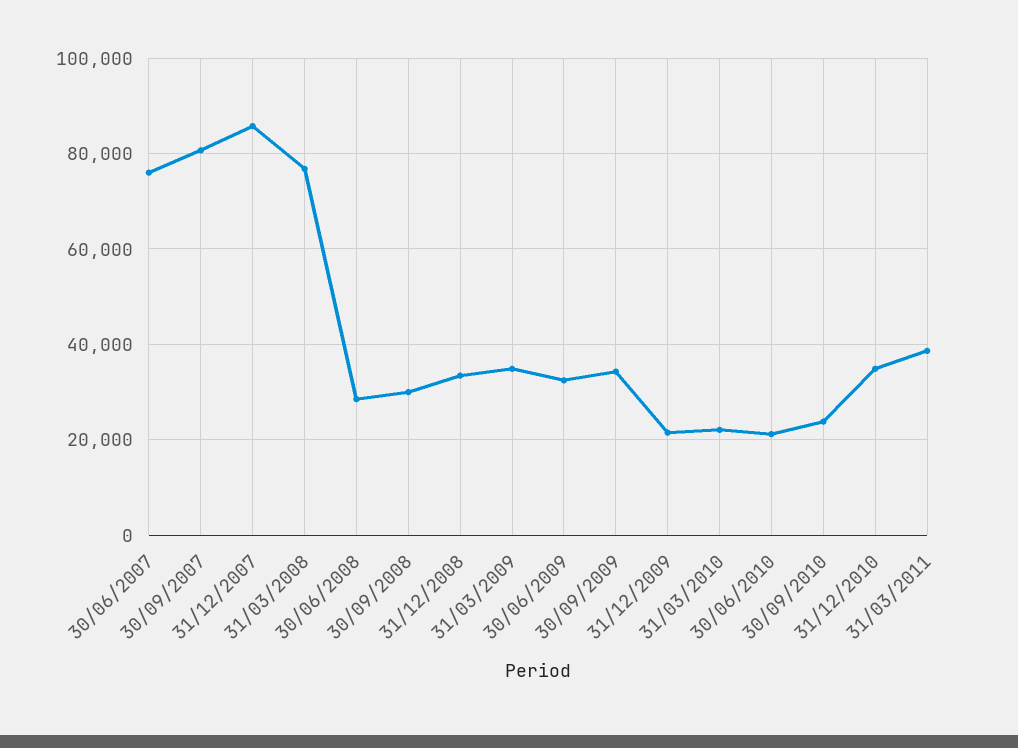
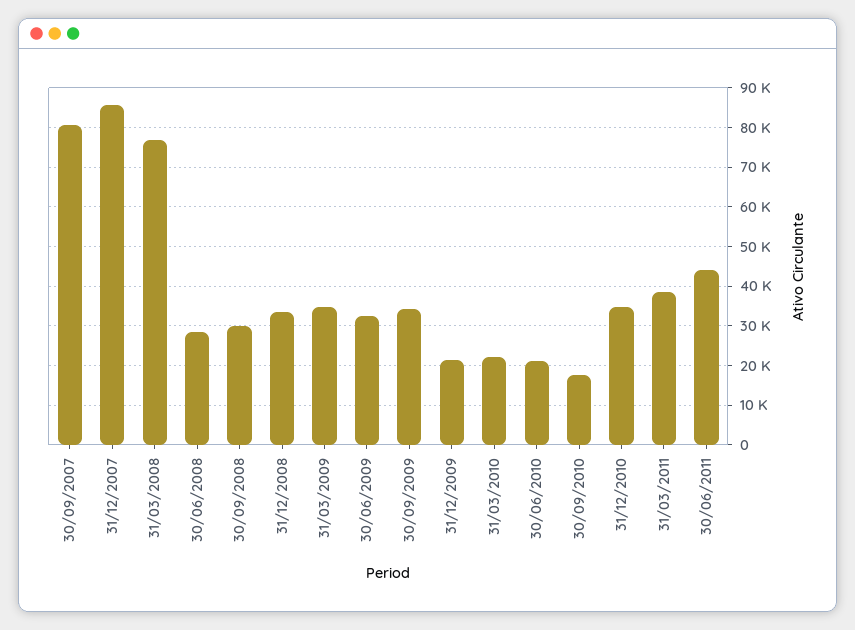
30/06/2007: 76000 -> none
30/09/2010: 24000 -> 18000
30/06/2011: none -> 44000

